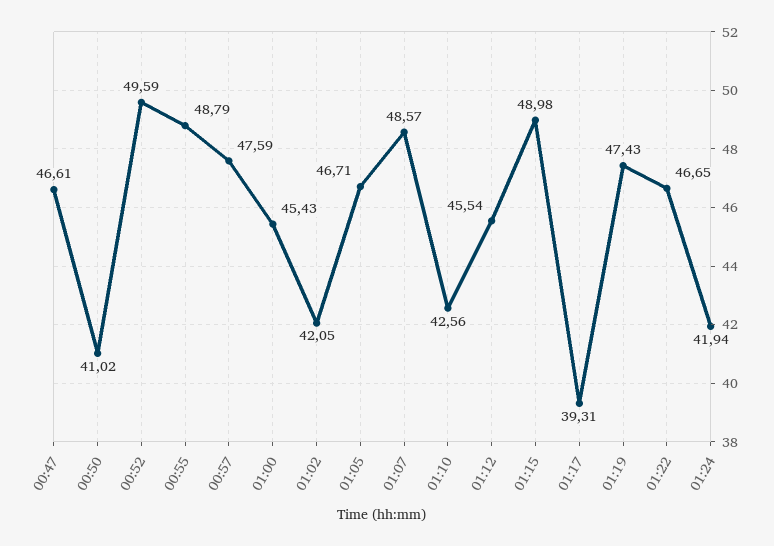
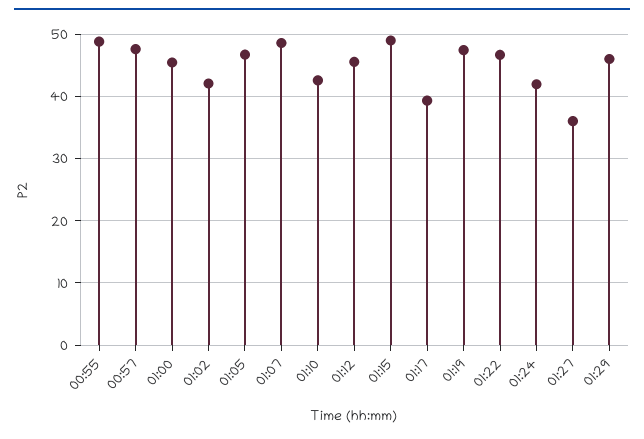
00:47: 46.61 -> none
00:50: 41.02 -> none
00:52: 49.59 -> none
01:27: none -> 36
01:29: none -> 46

